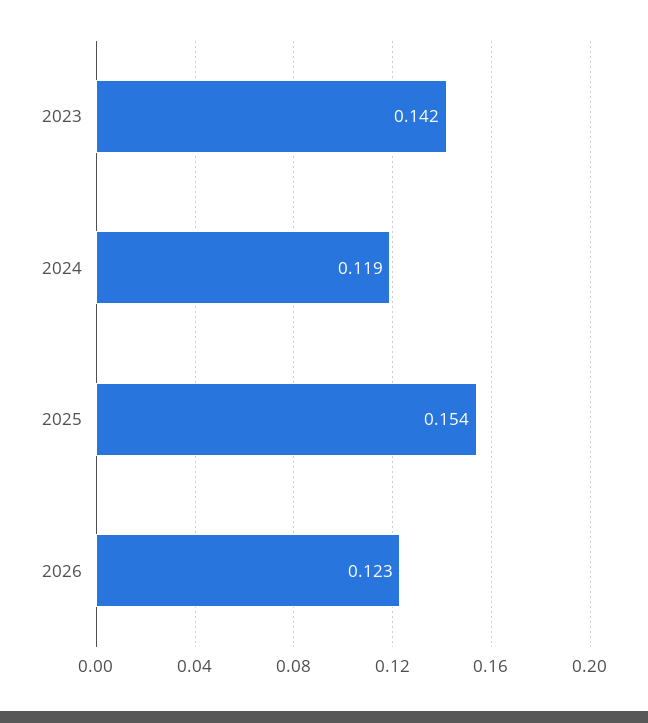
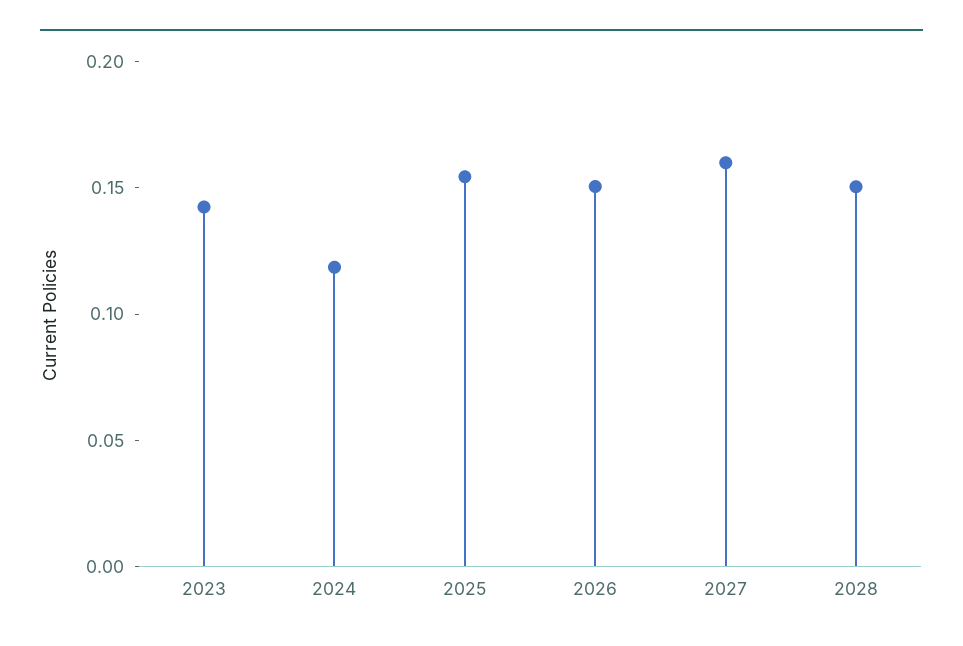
2026: 0.123 -> 0.15
2027: none -> 0.16
2028: none -> 0.15

